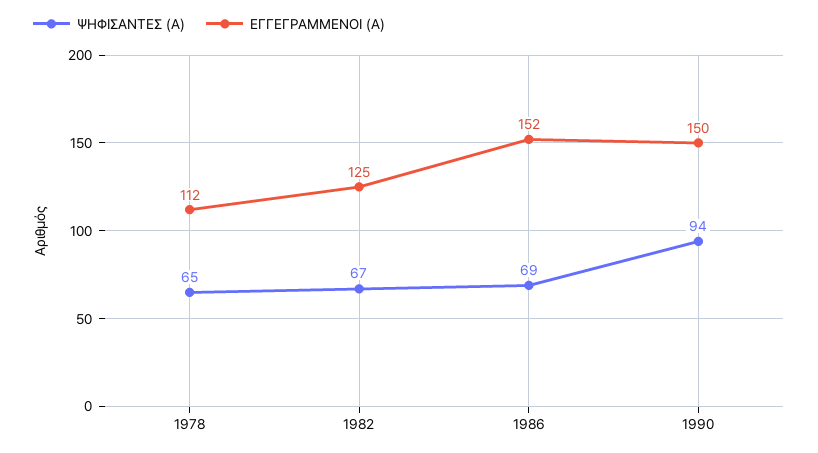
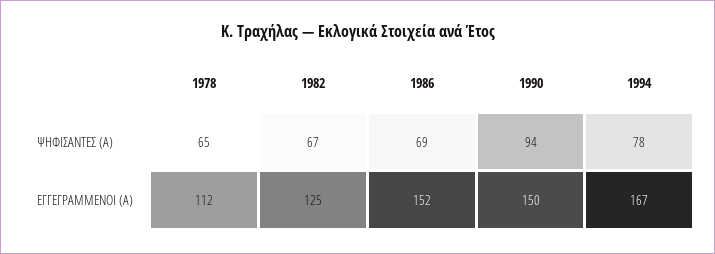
ΨΗΦΙΣΑΝΤΕΣ (Α), 1994: none -> 78
ΕΓΓΕΓΡΑΜΜΕΝΟΙ (Α), 1994: none -> 167

